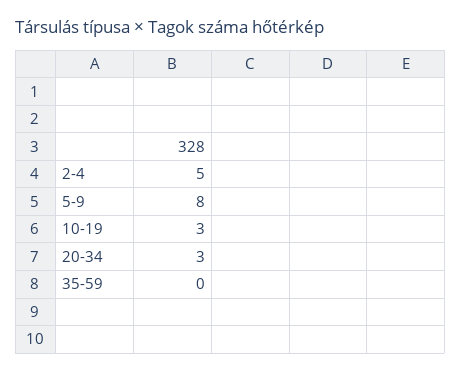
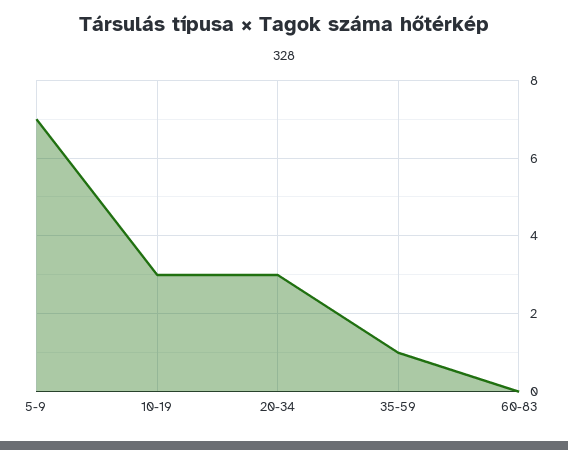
2-4: 5 -> none
5-9: 8 -> 7
35-59: 0 -> 1
60-83: none -> 0

